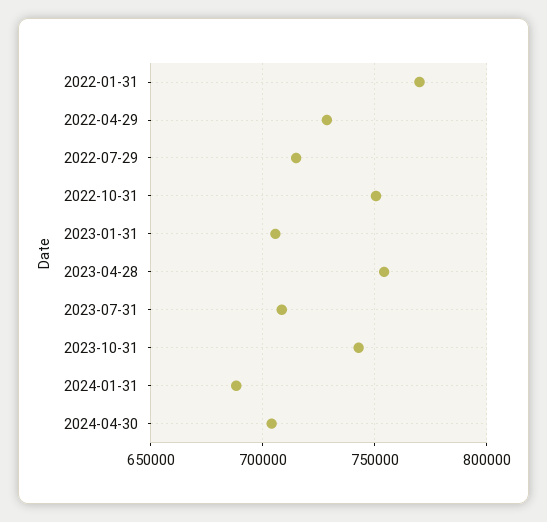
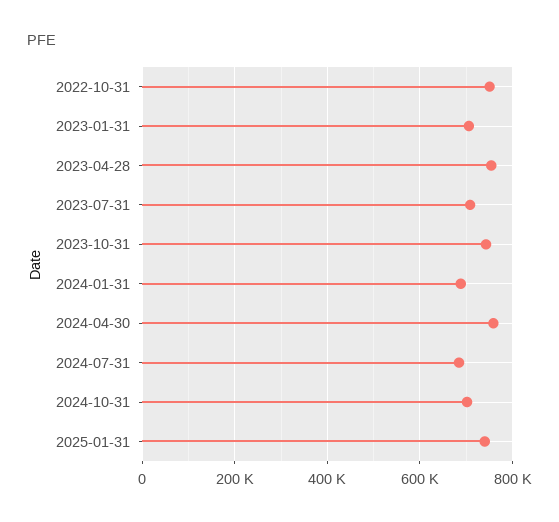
2022-01-31: 770000 -> none
2022-04-29: 730000 -> none
2022-07-29: 715000 -> none
2024-04-30: 705000 -> 760000
2024-07-31: none -> 680000
2024-10-31: none -> 700000
2025-01-31: none -> 740000

